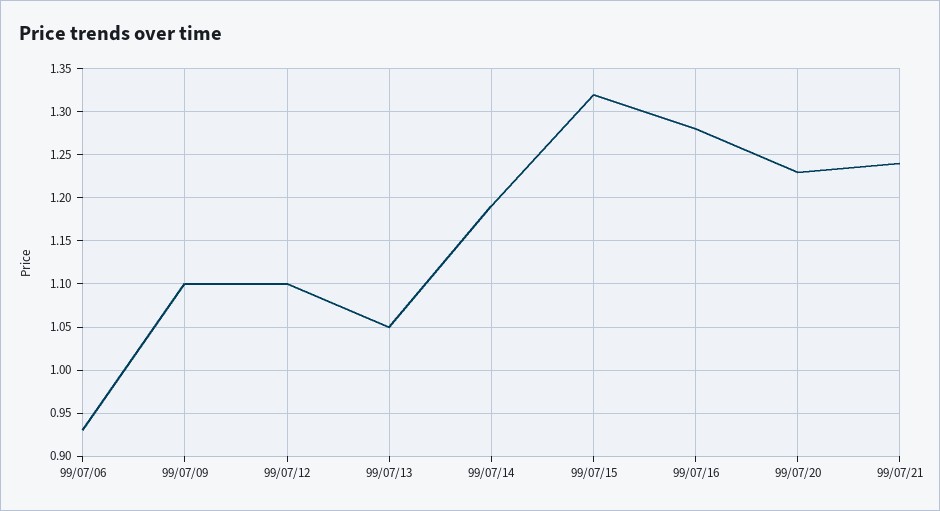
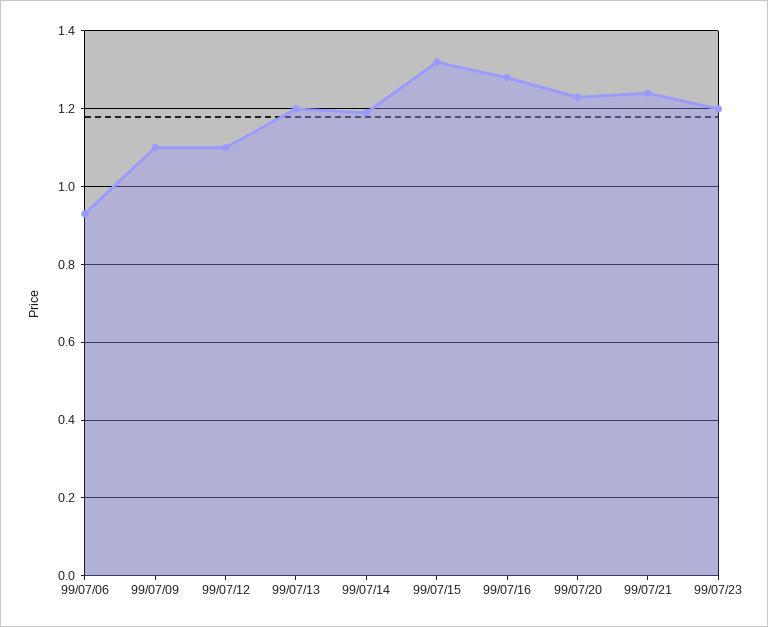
99/07/13: 1.05 -> 1.2
99/07/23: none -> 1.2

